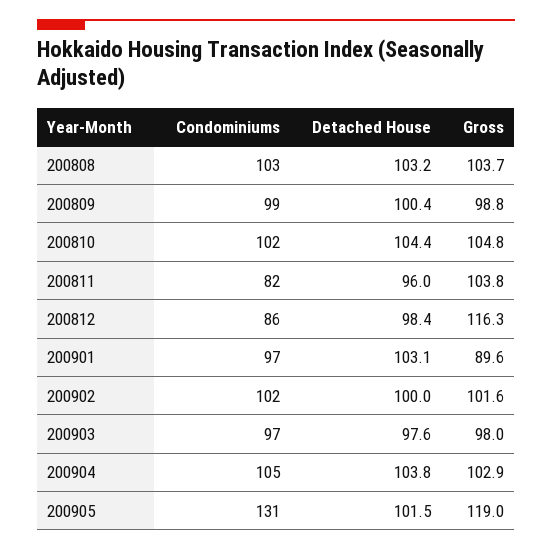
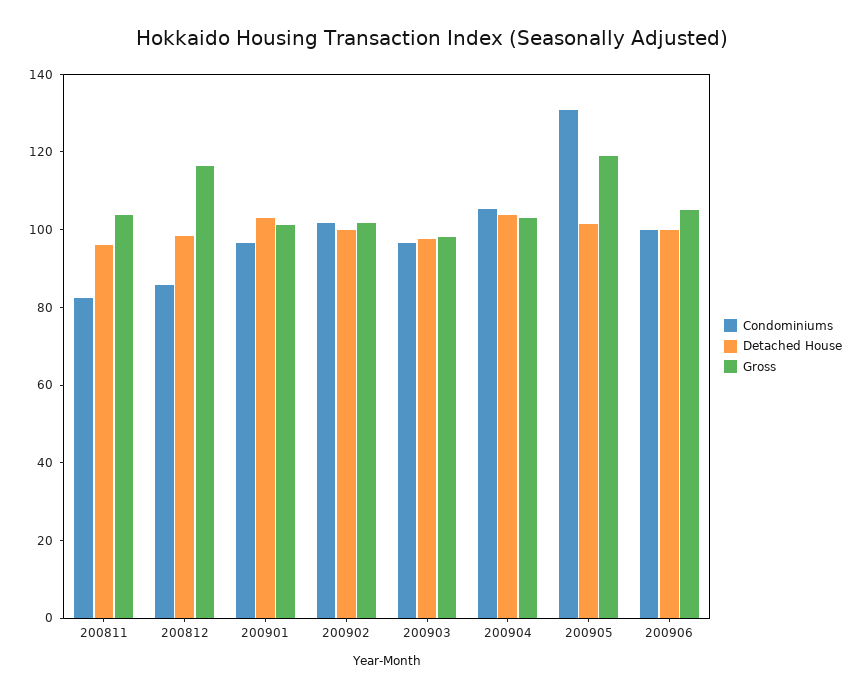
Condominiums, 200808: 103 -> none
Detached House, 200808: 103.2 -> none
Gross, 200808: 103.7 -> none
Condominiums, 200809: 99 -> none
Detached House, 200809: 100.4 -> none
Gross, 200809: 98.8 -> none
Condominiums, 200810: 102 -> none
Detached House, 200810: 104.4 -> none
Gross, 200810: 104.8 -> none
Gross, 200901: 89.6 -> 100
Condominiums, 200906: none -> 100
Detached House, 200906: none -> 100
Gross, 200906: none -> 105

